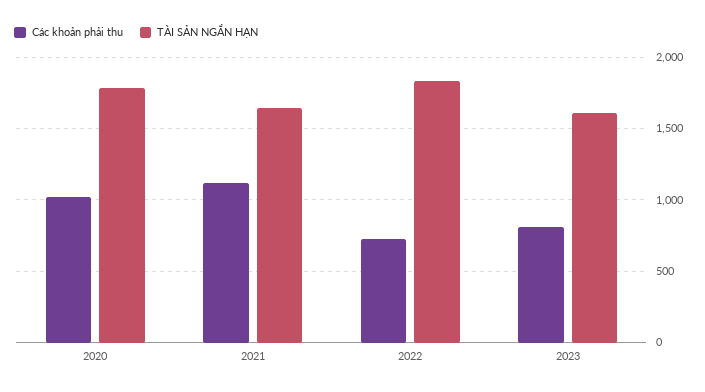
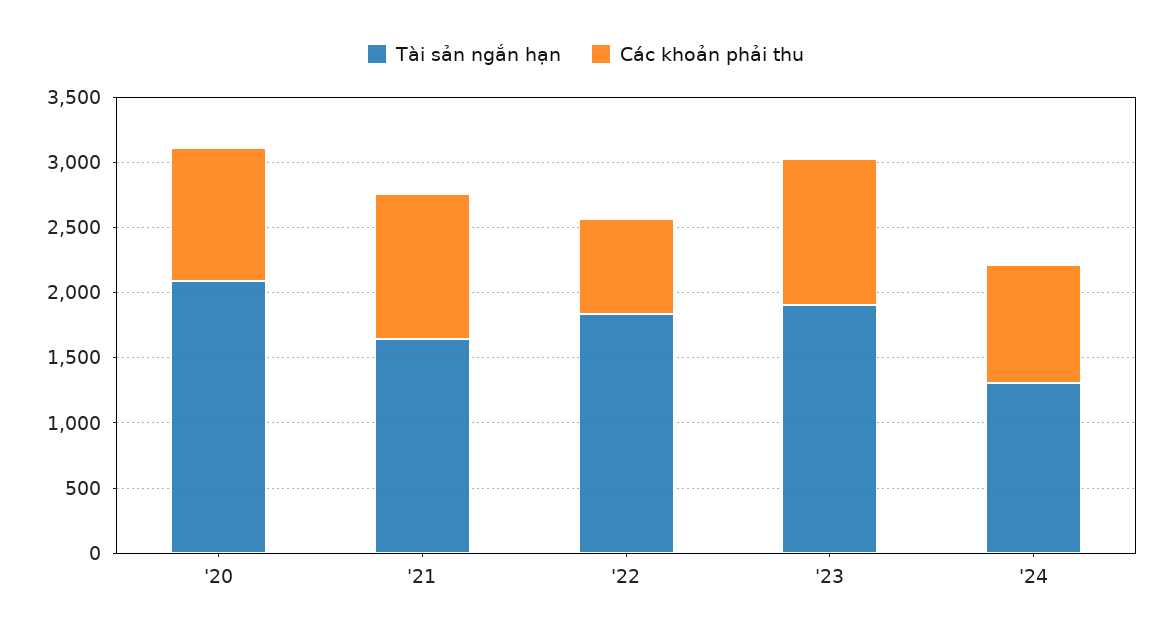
TÀI SẢN NGẮN HẠN, 2020: 1800 -> 2100
Các khoản phải thu, 2023: 800 -> 1100
TÀI SẢN NGẮN HẠN, 2023: 1600 -> 1900
TÀI SẢN NGẮN HẠN, '24: none -> 1300
Các khoản phải thu, '24: none -> 900

